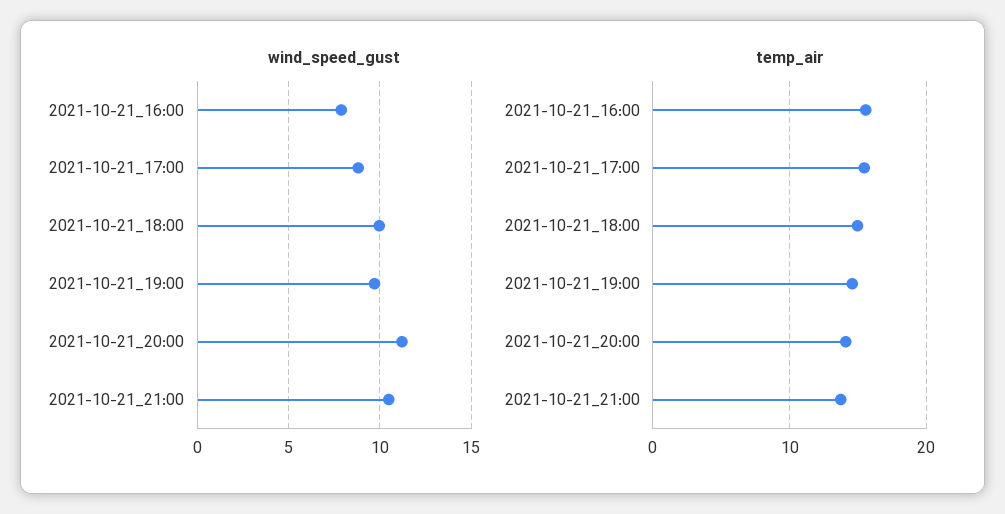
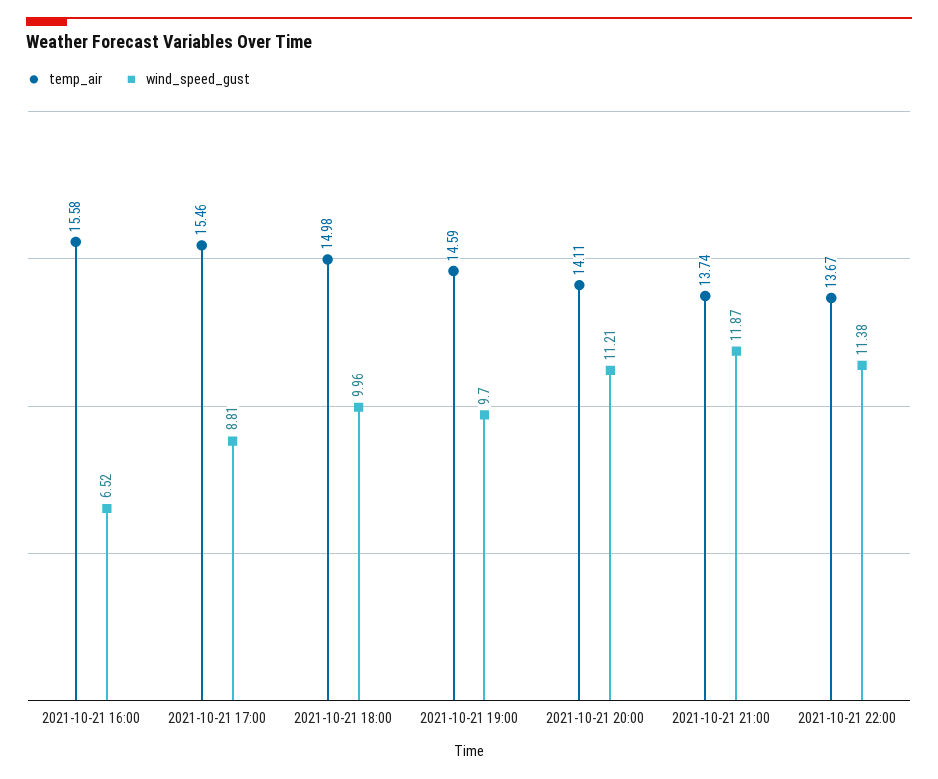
wind_speed_gust, 2021-10-21_16:00: 8 -> 6.52
wind_speed_gust, 2021-10-21_21:00: 10.5 -> 11.87
temp_air, 2021-10-21 22:00: none -> 13.67
wind_speed_gust, 2021-10-21 22:00: none -> 11.38

